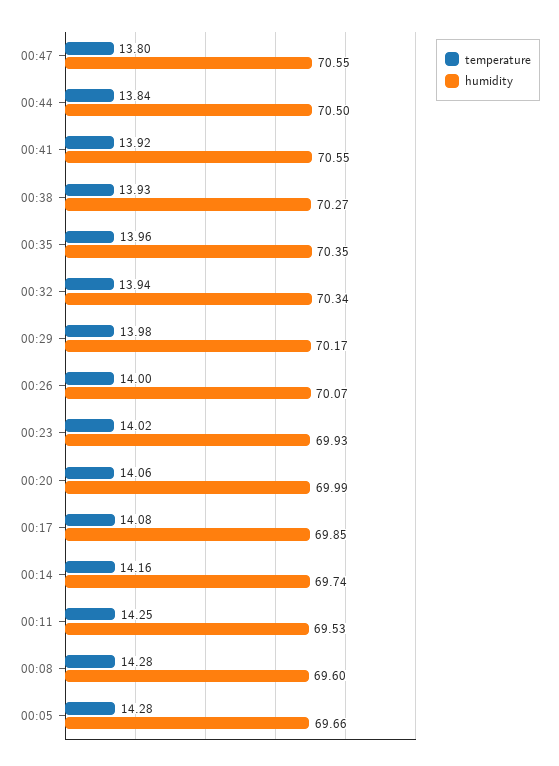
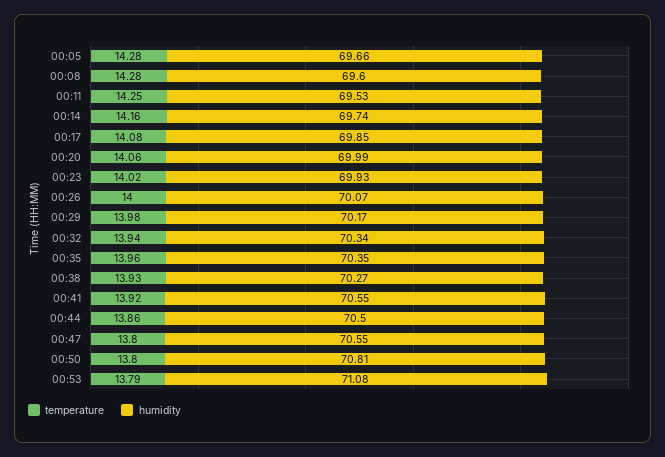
temperature, 00:44: 13.84 -> 13.86
temperature, 00:50: none -> 13.8
humidity, 00:50: none -> 70.81
temperature, 00:53: none -> 13.79
humidity, 00:53: none -> 71.08

